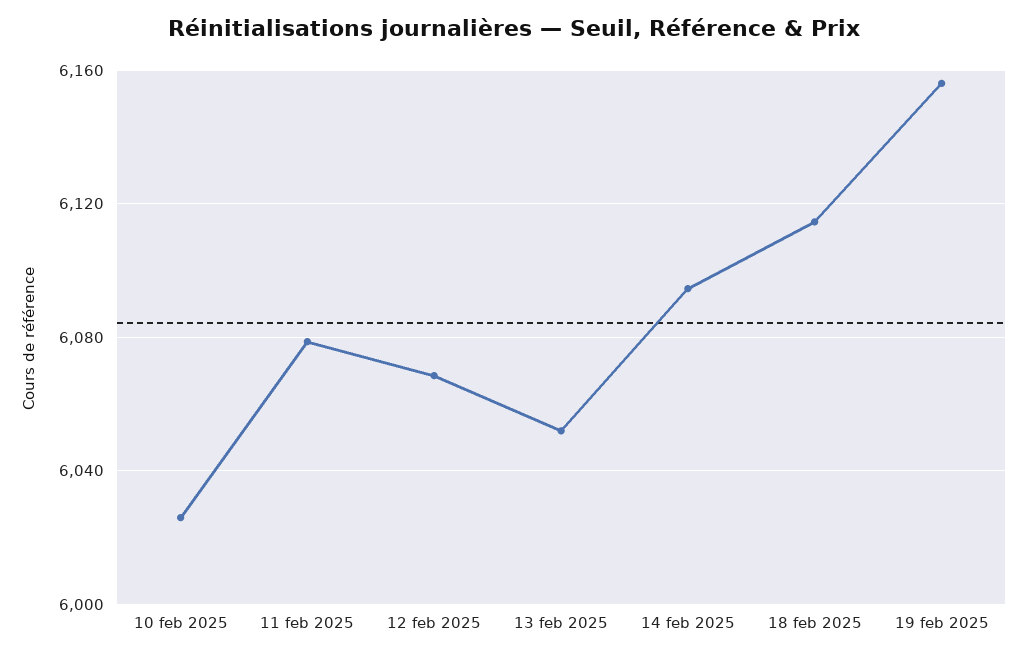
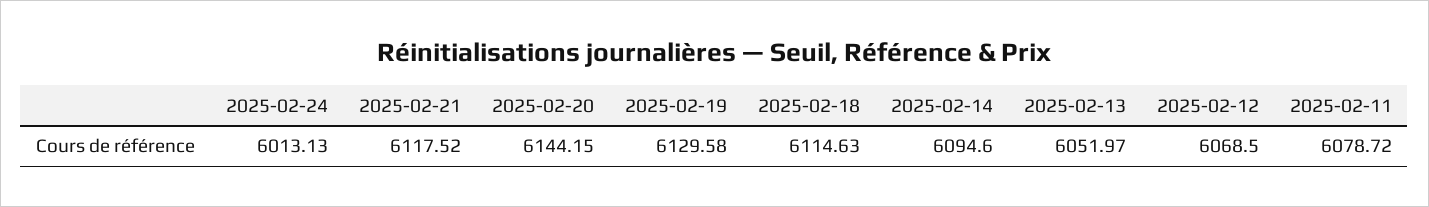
10 feb 2025: 6025 -> none
19 feb 2025: 6155 -> 6129.58
2025-02-24: none -> 6013.13
2025-02-21: none -> 6117.52
2025-02-20: none -> 6144.15

